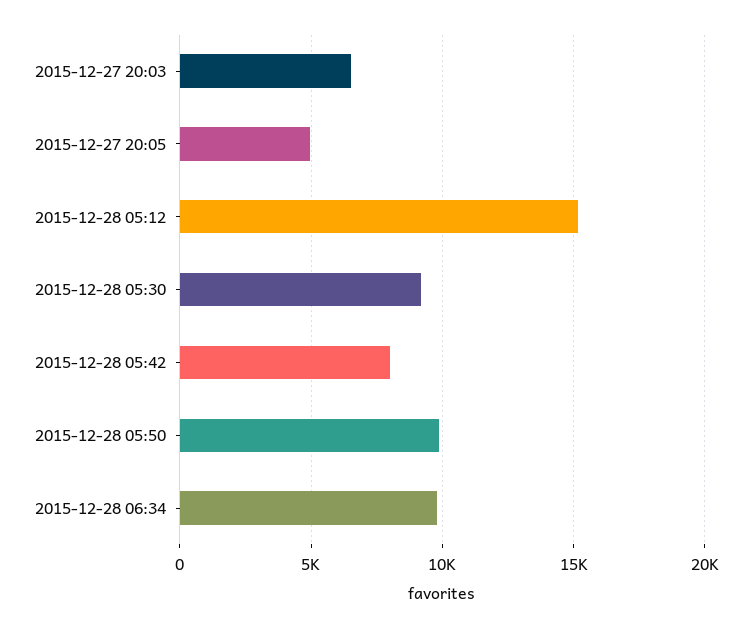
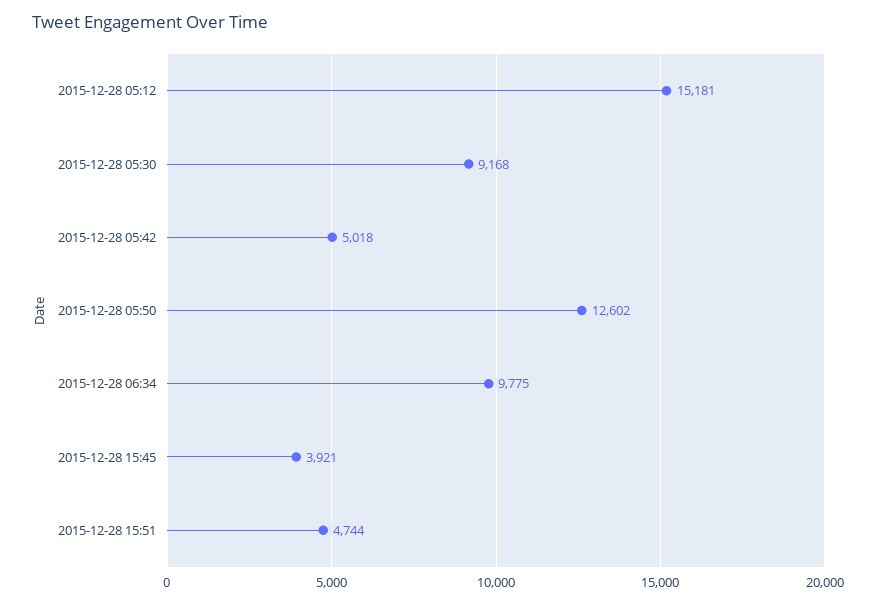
2015-12-27 20:03: 6500 -> none
2015-12-27 20:05: 5000 -> none
2015-12-28 05:42: 8000 -> 5018
2015-12-28 05:50: 10000 -> 12602
2015-12-28 15:45: none -> 3921
2015-12-28 15:51: none -> 4744

